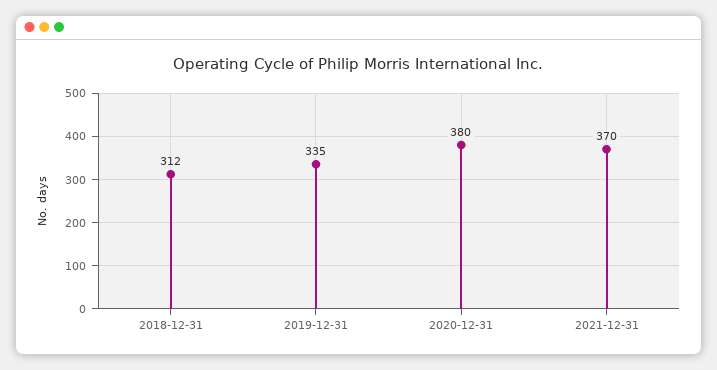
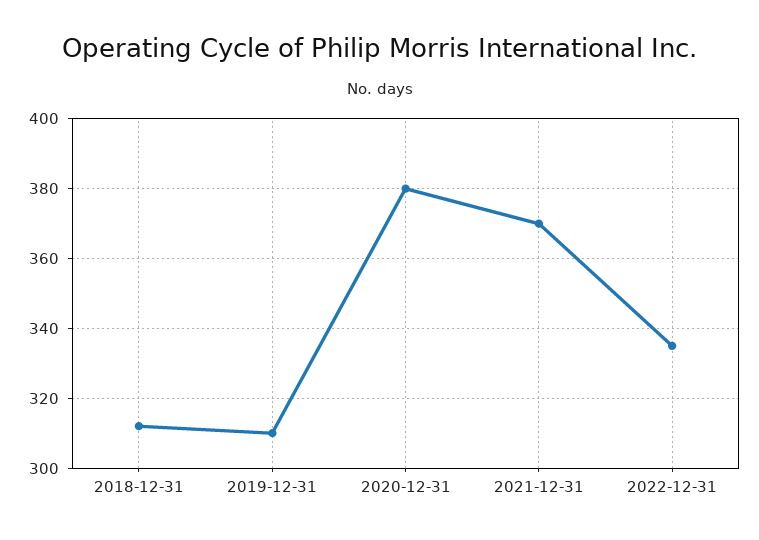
2019-12-31: 335 -> 310
2022-12-31: none -> 335

